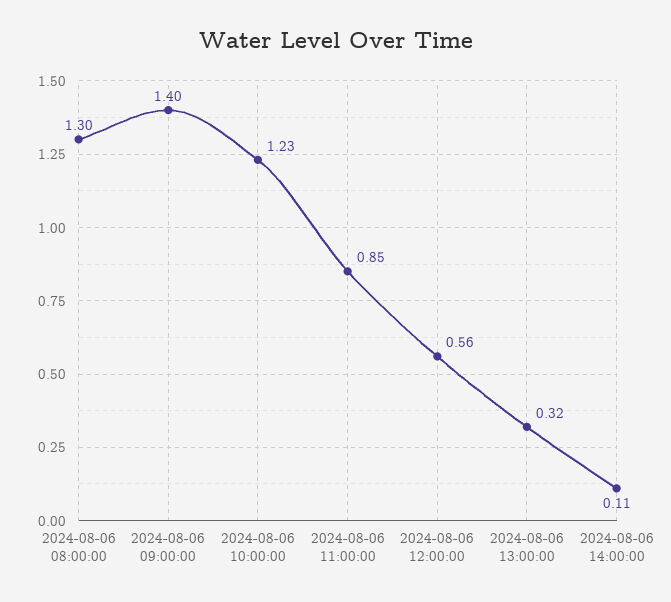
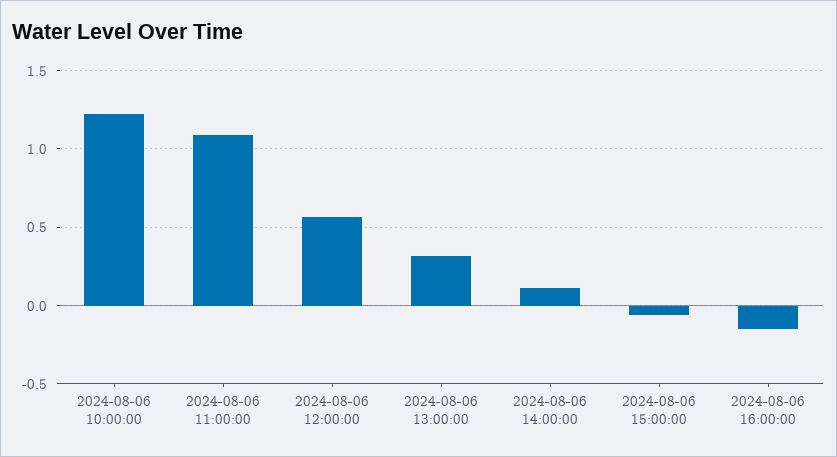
2024-08-06 08:00:00: 1.3 -> none
2024-08-06 09:00:00: 1.4 -> none
2024-08-06 11:00:00: 0.85 -> 1.1
2024-08-06 15:00:00: none -> -0.05
2024-08-06 16:00:00: none -> -0.15

